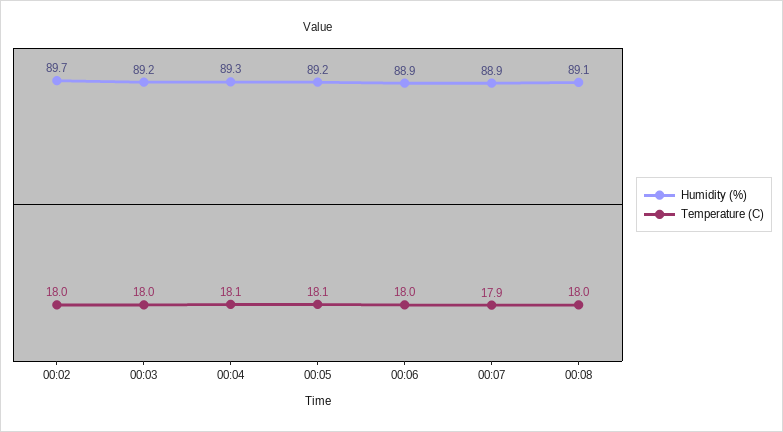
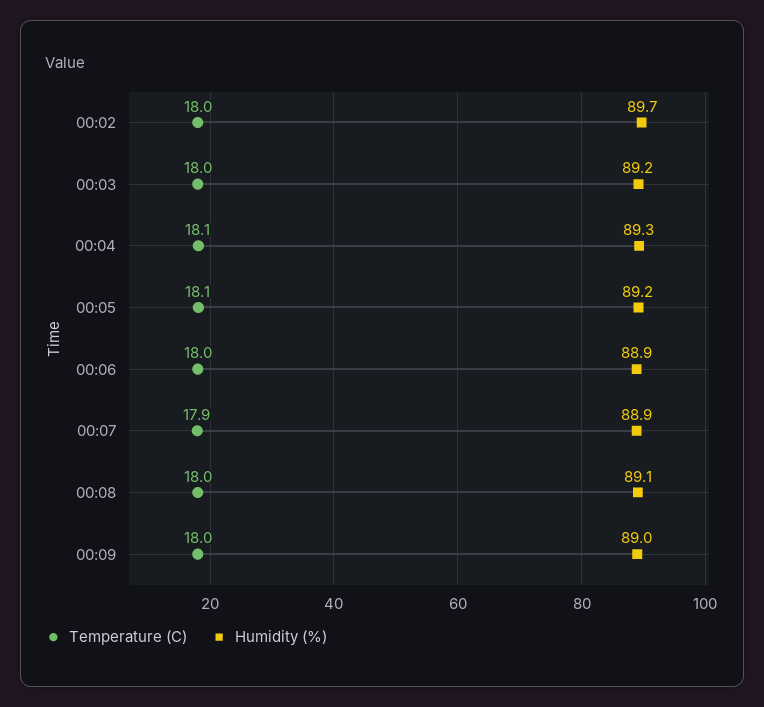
Temperature (C), 00:09: none -> 18
Humidity (%), 00:09: none -> 89

